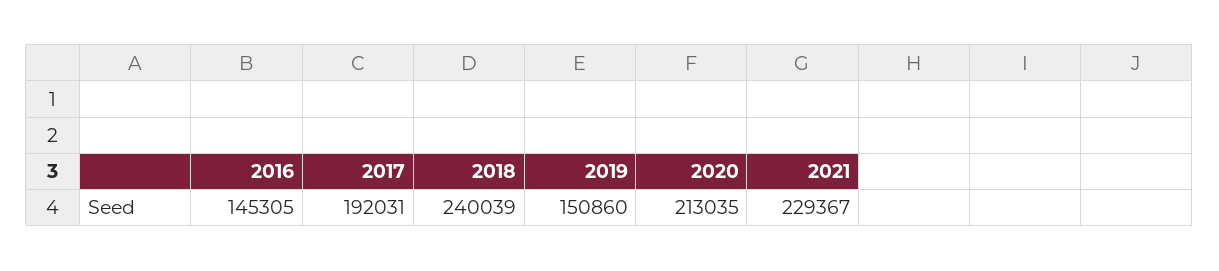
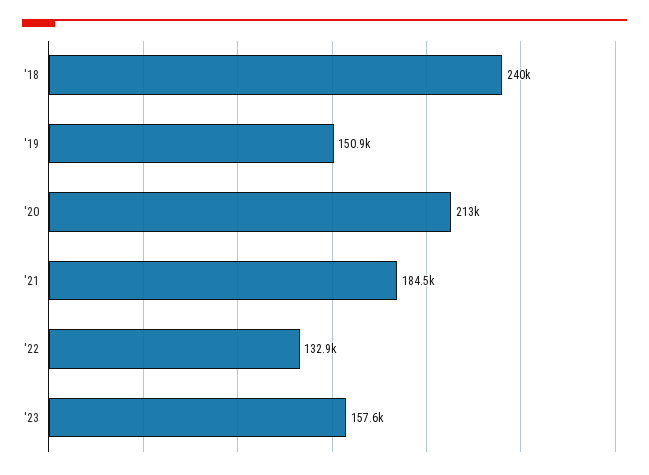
2016: 145305 -> none
2017: 192031 -> none
2021: 229367 -> 184500
'22: none -> 132900
'23: none -> 157600

